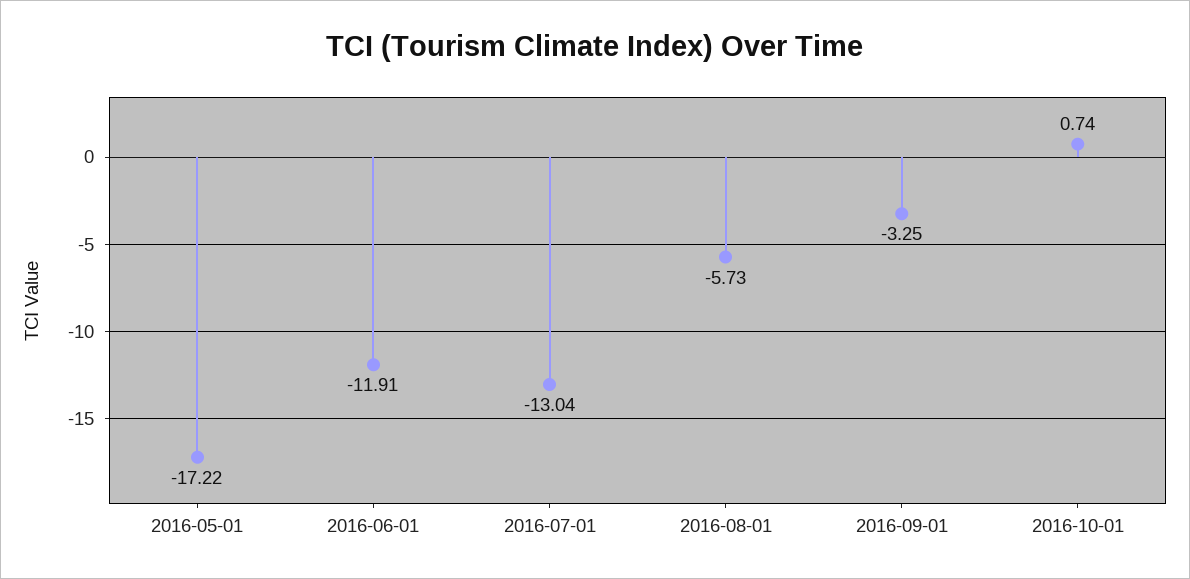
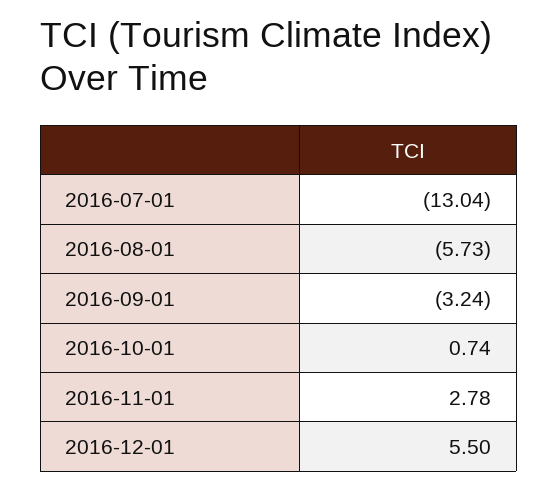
2016-05-01: -17.22 -> none
2016-06-01: -11.91 -> none
2016-09-01: -3.25 -> -3.24
2016-11-01: none -> 2.78
2016-12-01: none -> 5.5

